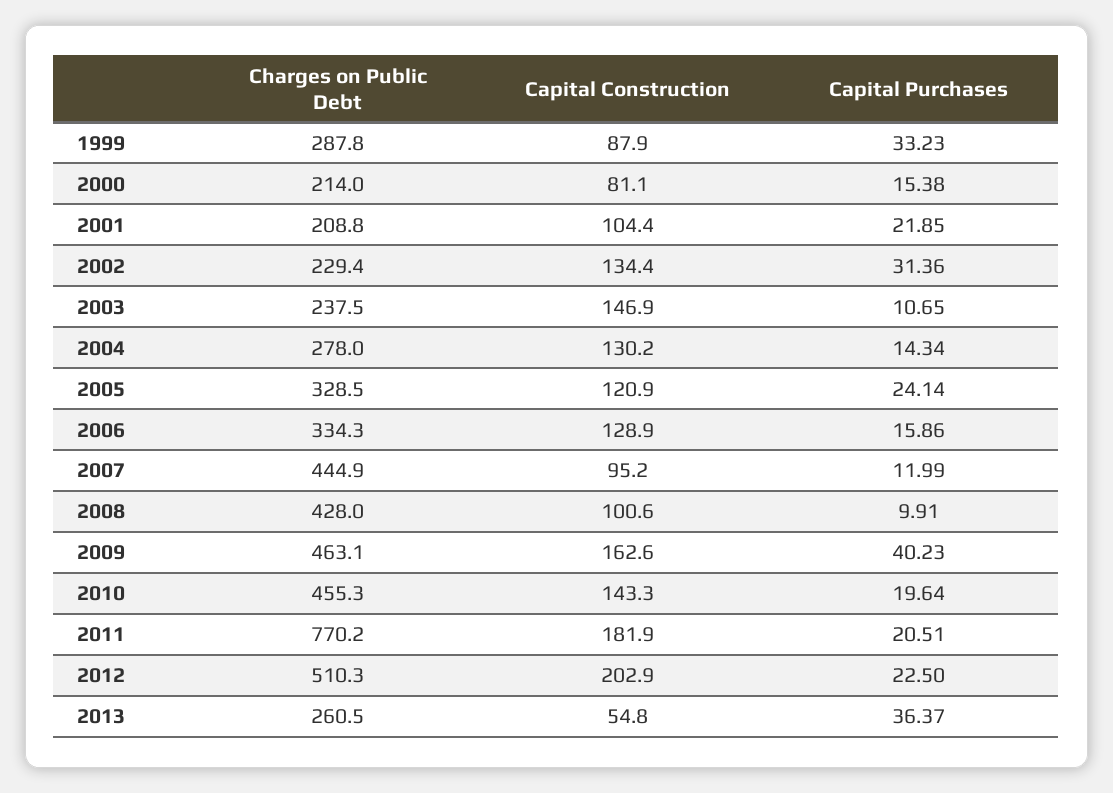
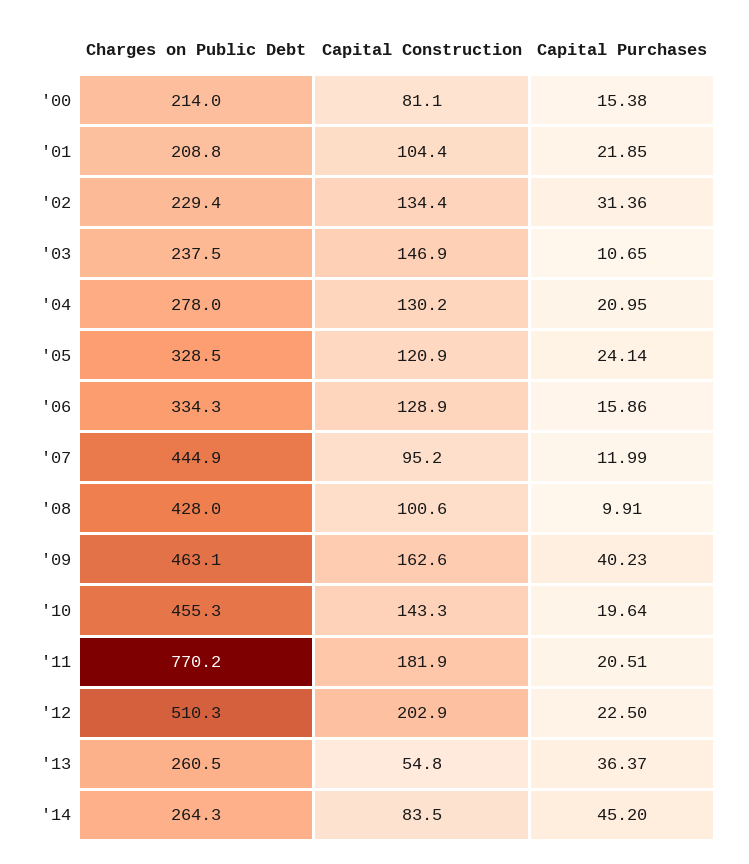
Charges on Public Debt, 1999: 287.8 -> none
Capital Construction, 1999: 87.9 -> none
Capital Purchases, 1999: 33.23 -> none
Capital Purchases, 2004: 14.34 -> 20.95
Charges on Public Debt, '14: none -> 264.3
Capital Construction, '14: none -> 83.5
Capital Purchases, '14: none -> 45.2

